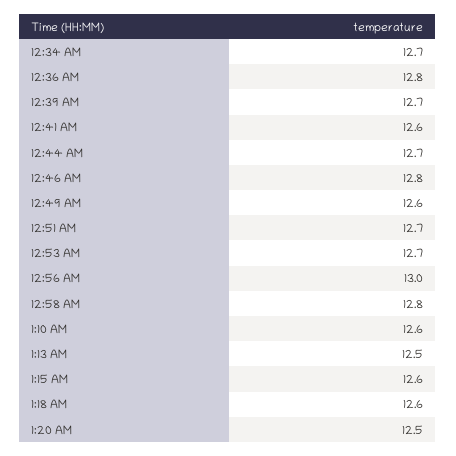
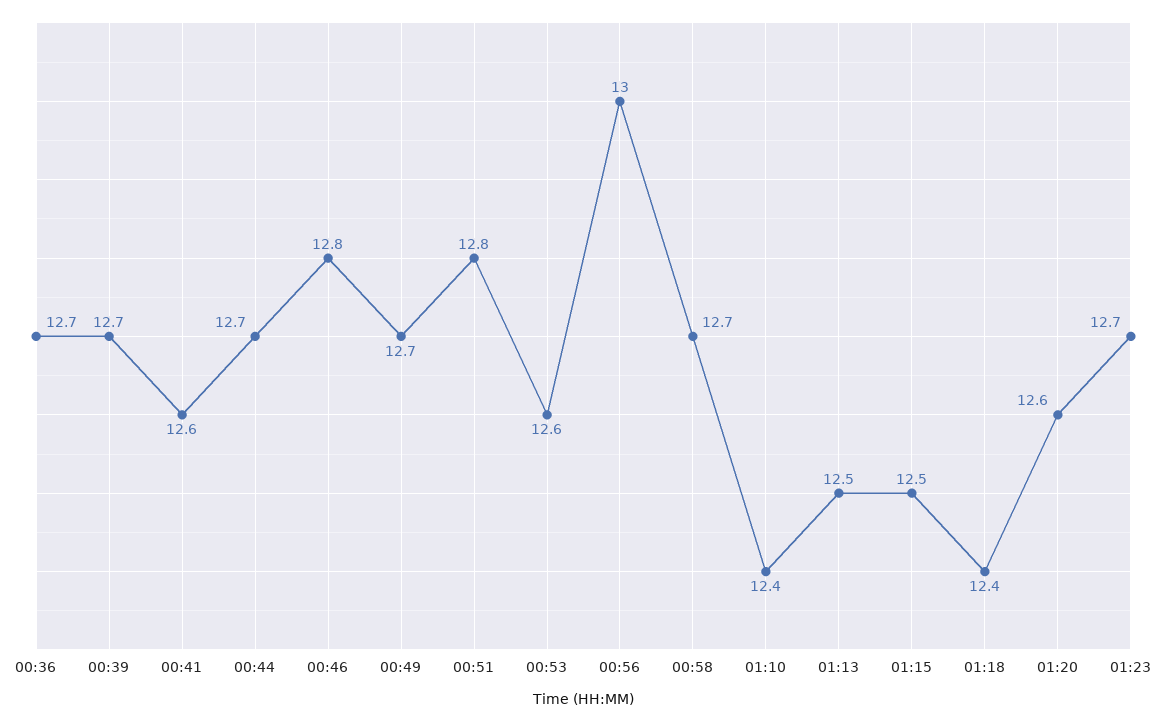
12:34 AM: 12.7 -> none
12:36 AM: 12.8 -> 12.7
12:49 AM: 12.6 -> 12.7
12:51 AM: 12.7 -> 12.8
12:53 AM: 12.7 -> 12.6
12:58 AM: 12.8 -> 12.7
1:10 AM: 12.6 -> 12.4
1:15 AM: 12.6 -> 12.5
1:18 AM: 12.6 -> 12.4
1:20 AM: 12.5 -> 12.6
01:23: none -> 12.7

